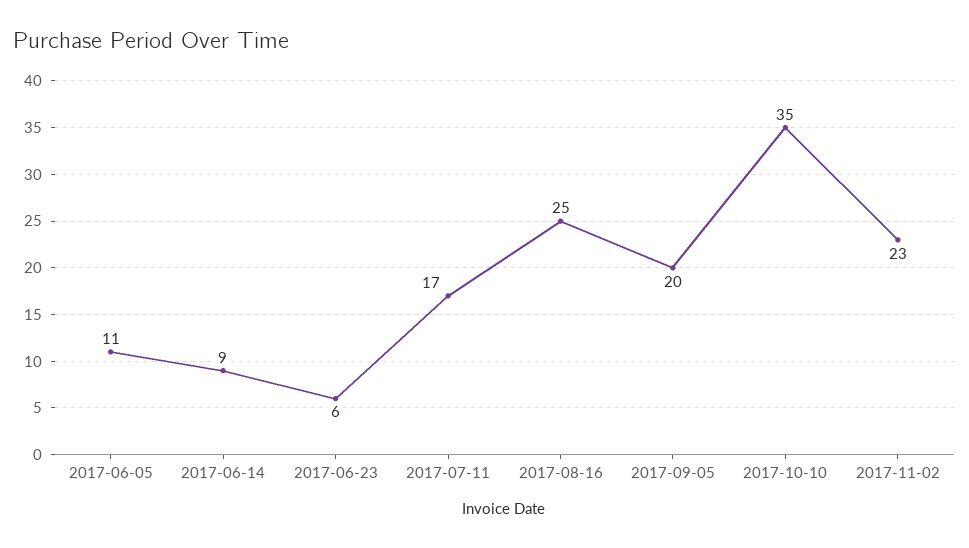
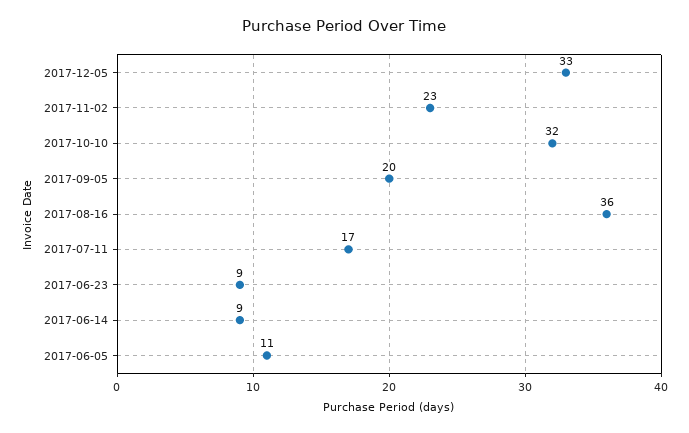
2017-06-23: 6 -> 9
2017-08-16: 25 -> 36
2017-10-10: 35 -> 32
2017-12-05: none -> 33

